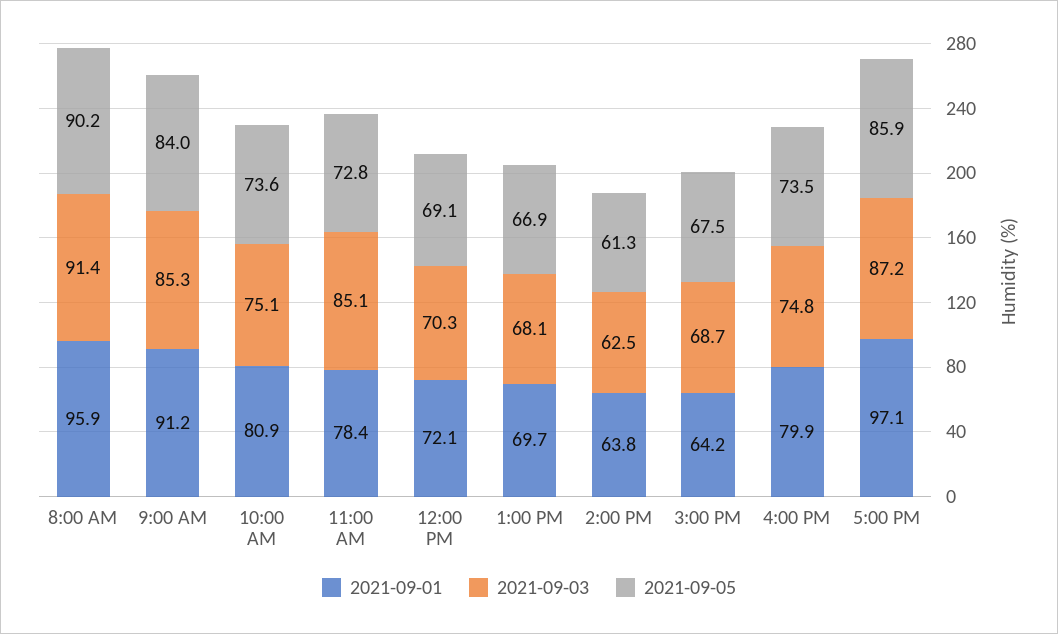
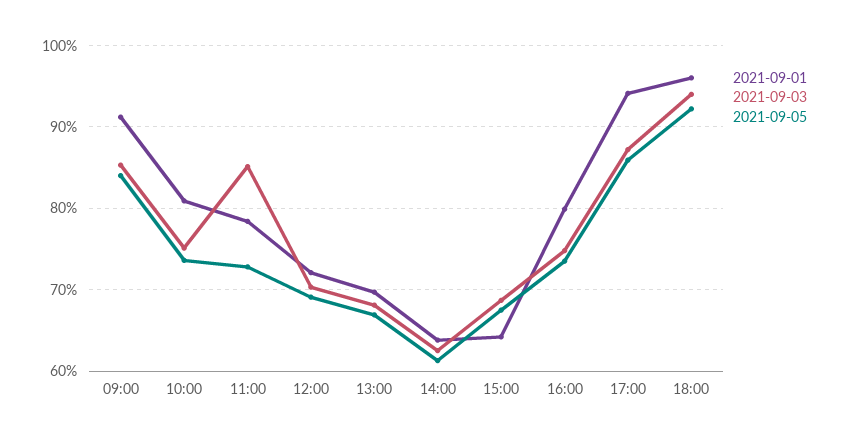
2021-09-01, 8:00 AM: 95.9 -> none
2021-09-03, 8:00 AM: 91.4 -> none
2021-09-05, 8:00 AM: 90.2 -> none
2021-09-01, 5:00 PM: 97.1 -> 94
2021-09-01, 18:00: none -> 96
2021-09-03, 18:00: none -> 94
2021-09-05, 18:00: none -> 92

